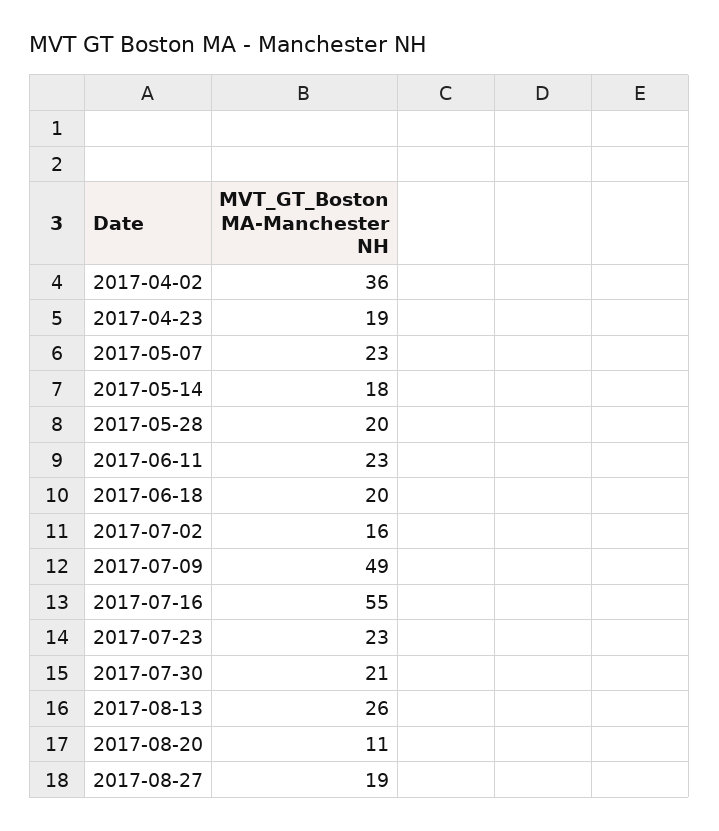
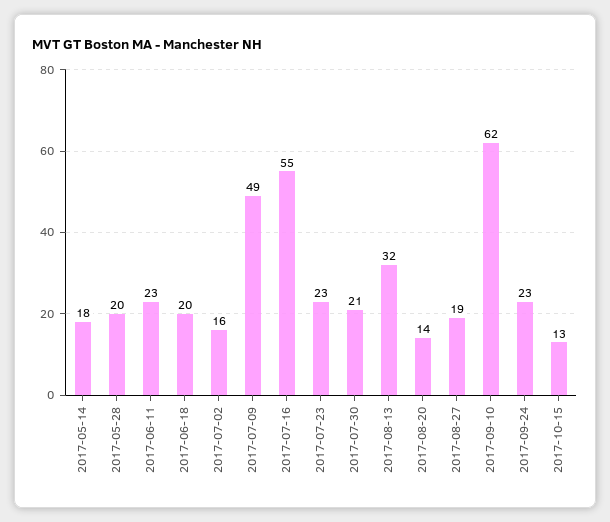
2017-04-02: 36 -> none
2017-04-23: 19 -> none
2017-05-07: 23 -> none
2017-08-13: 26 -> 32
2017-08-20: 11 -> 14
2017-09-10: none -> 62
2017-09-24: none -> 23
2017-10-15: none -> 13

